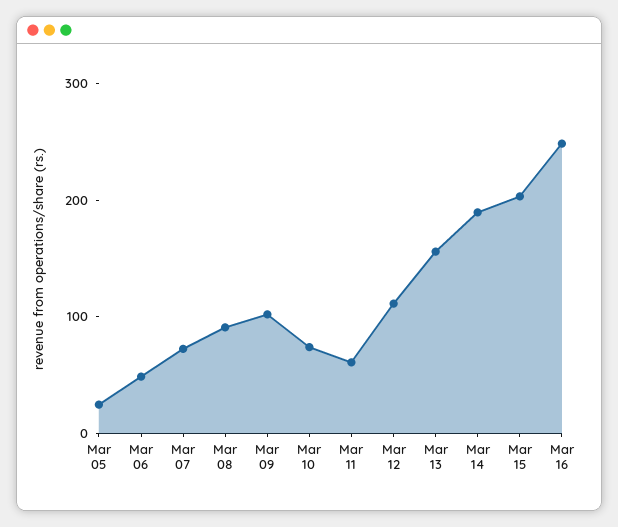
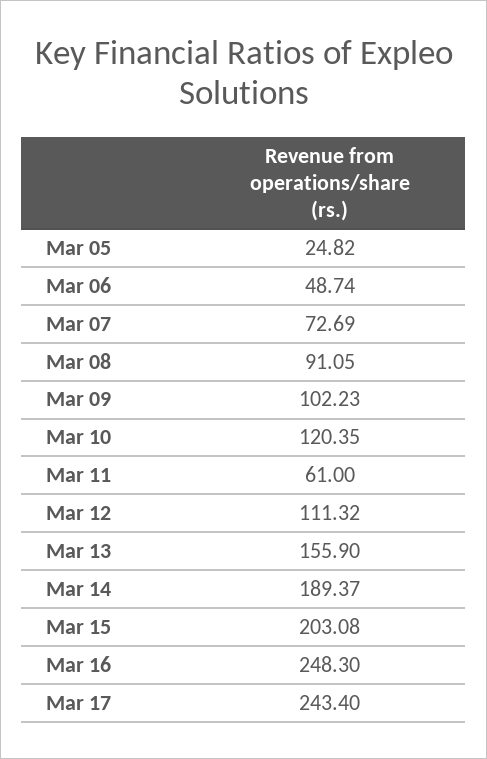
Mar 10: 80 -> 120.35
Mar 17: none -> 243.4

